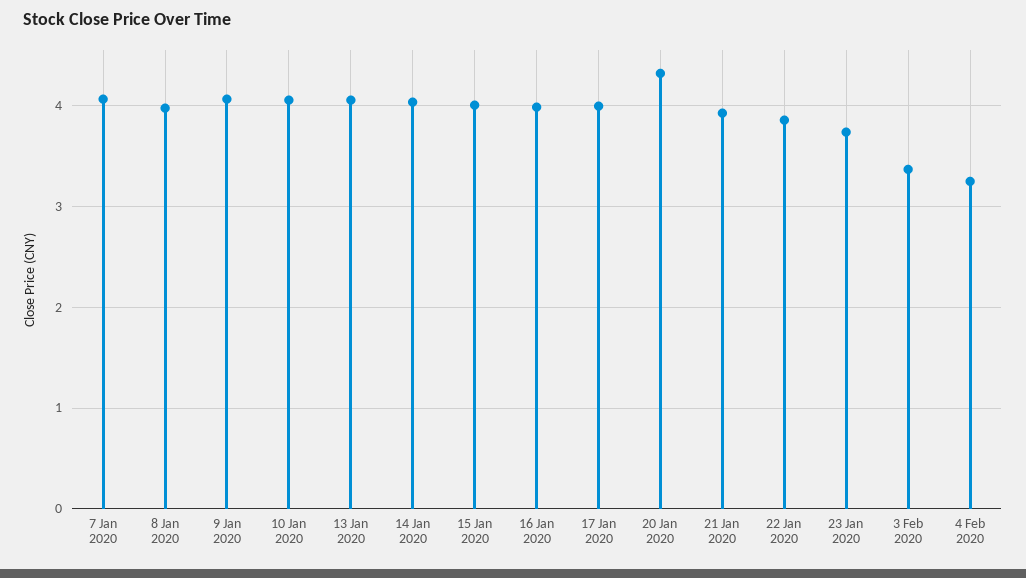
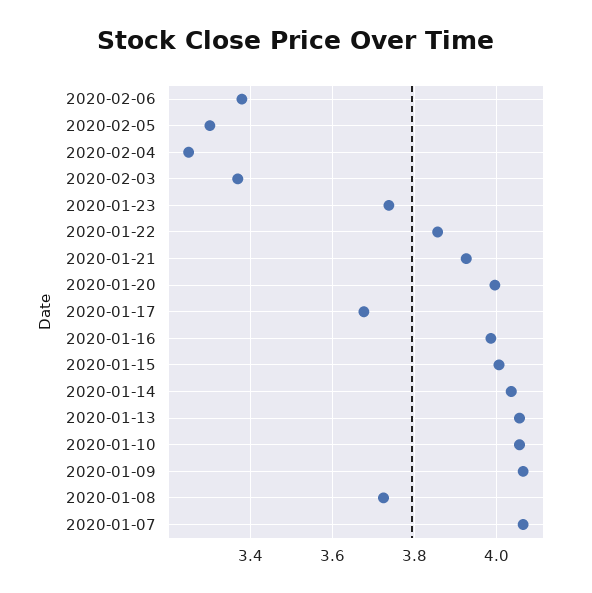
8 Jan 2020: 4 -> 3.72
17 Jan 2020: 4 -> 3.68
20 Jan 2020: 4.3 -> 4
2020-02-06: none -> 3.38
2020-02-05: none -> 3.3

